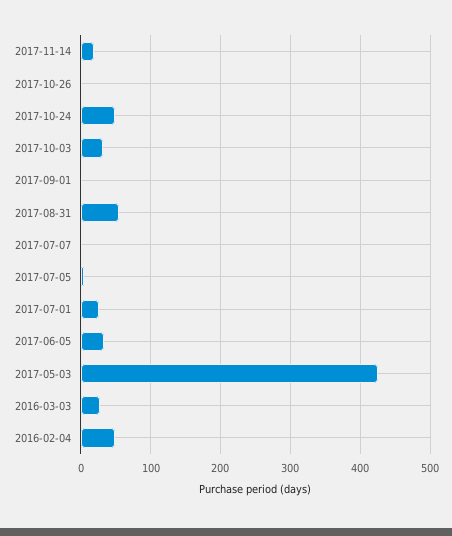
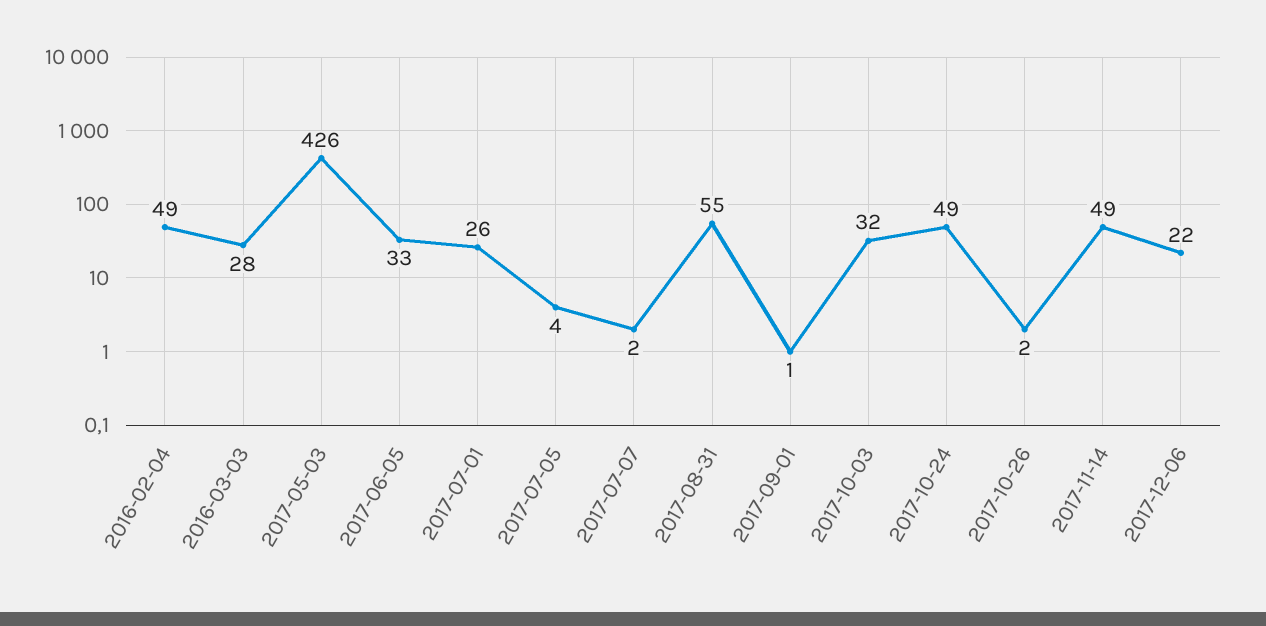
2017-11-14: 20 -> 49
2017-12-06: none -> 22

